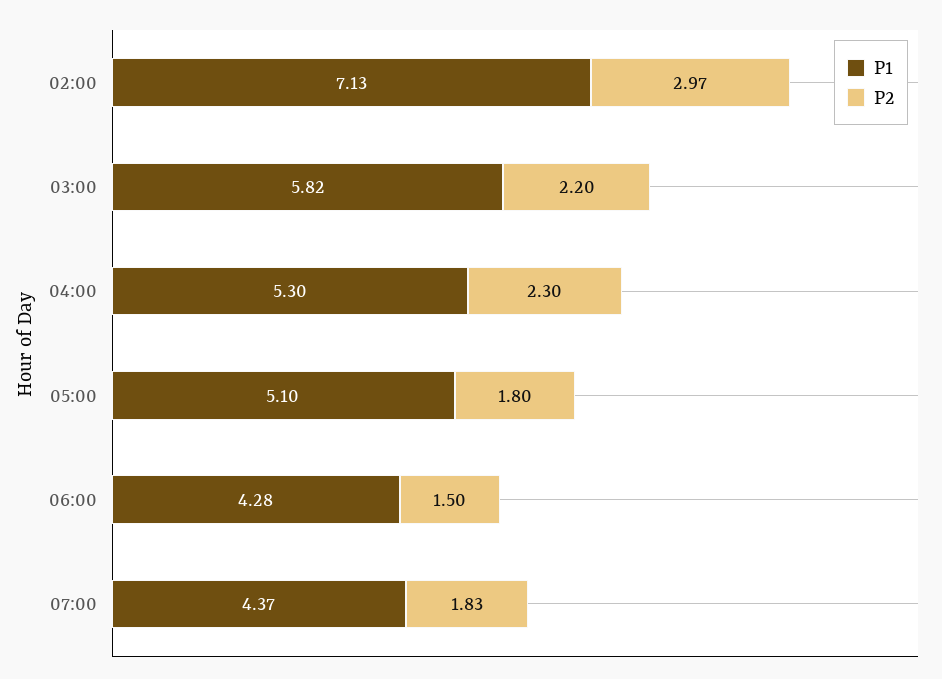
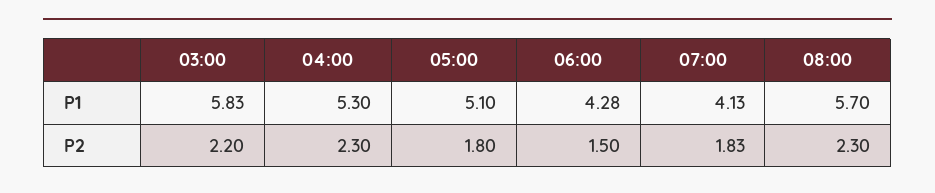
P1, 02:00: 7.13 -> none
P2, 02:00: 2.97 -> none
P1, 03:00: 5.82 -> 5.83
P1, 07:00: 4.37 -> 4.13
P1, 08:00: none -> 5.7
P2, 08:00: none -> 2.3

